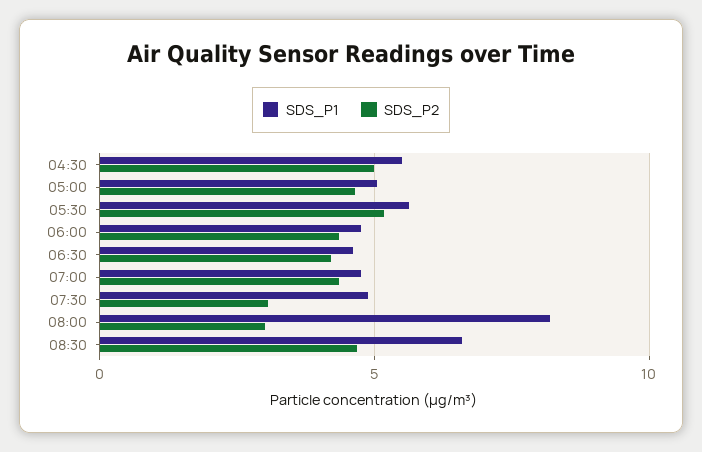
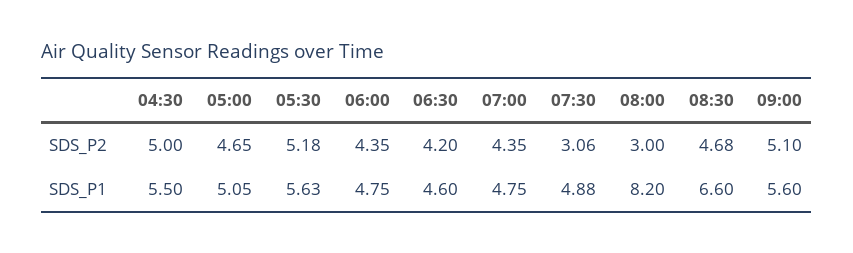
SDS_P2, 09:00: none -> 5.1
SDS_P1, 09:00: none -> 5.6

